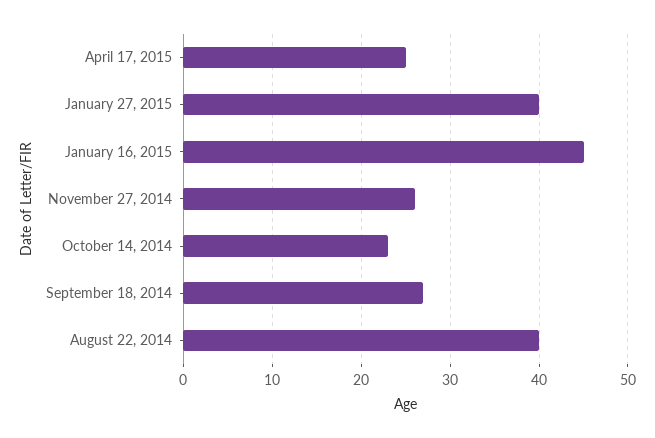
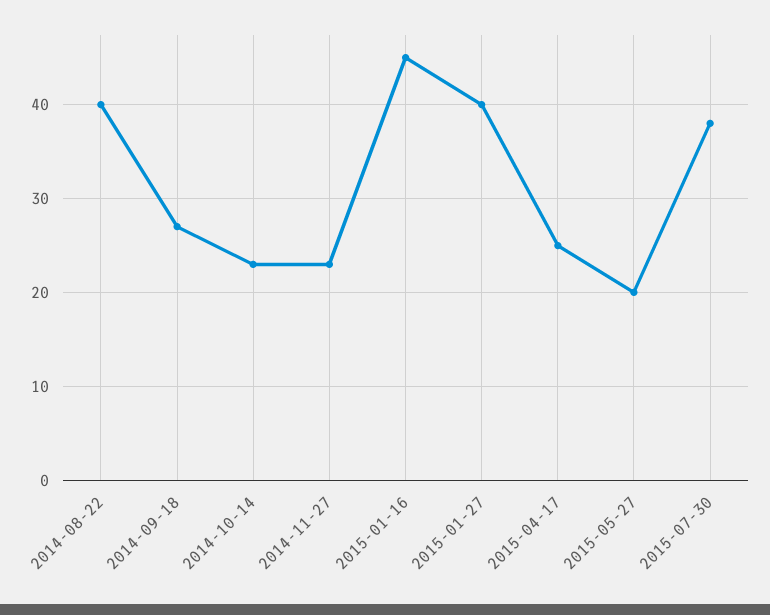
November 27, 2014: 26 -> 23
2015-05-27: none -> 20
2015-07-30: none -> 38

